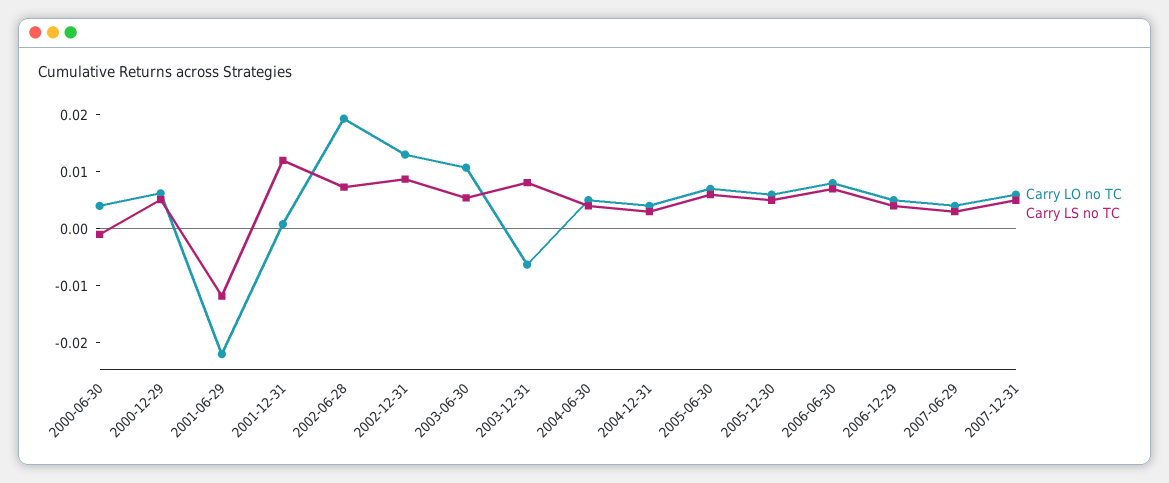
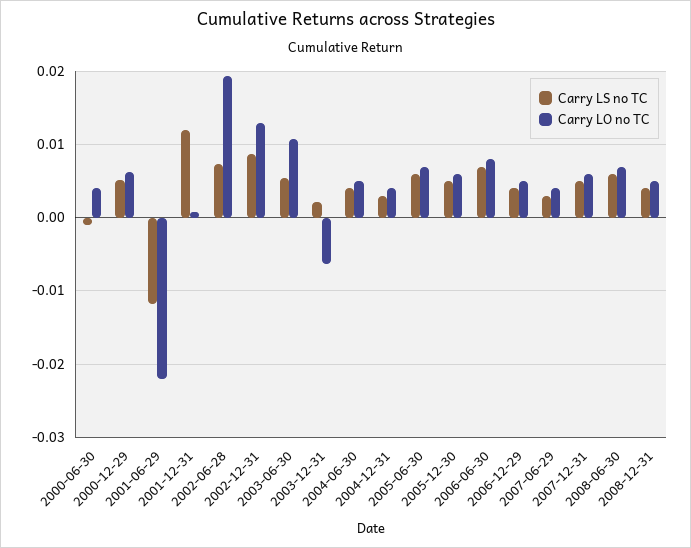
Carry LS no TC, 2003-12-31: 0.008 -> 0.002
Carry LS no TC, 2008-06-30: none -> 0.006
Carry LO no TC, 2008-06-30: none -> 0.007
Carry LS no TC, 2008-12-31: none -> 0.004
Carry LO no TC, 2008-12-31: none -> 0.005

